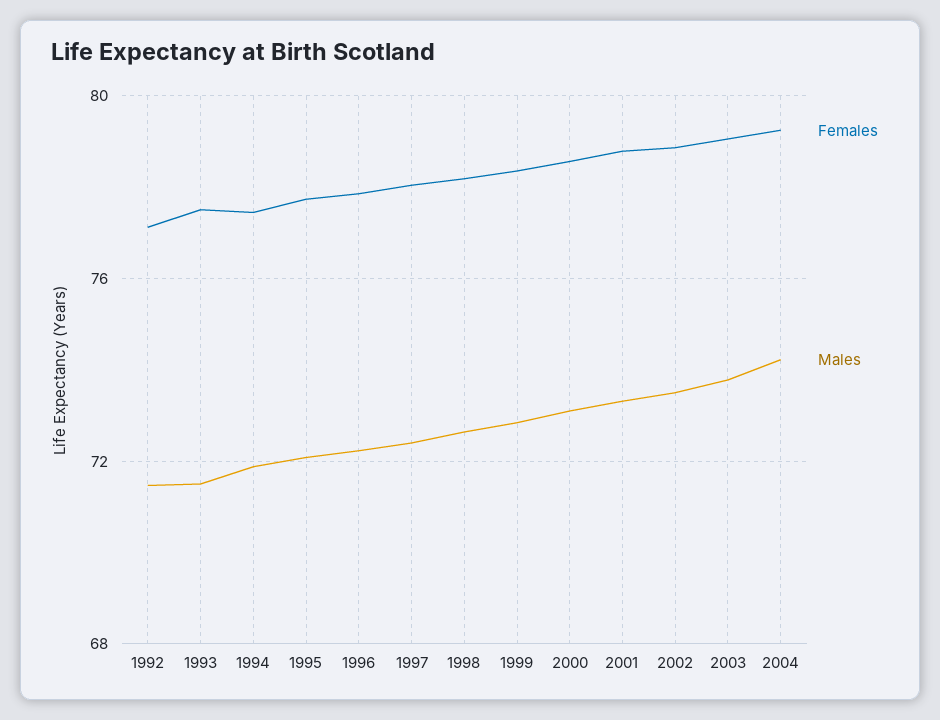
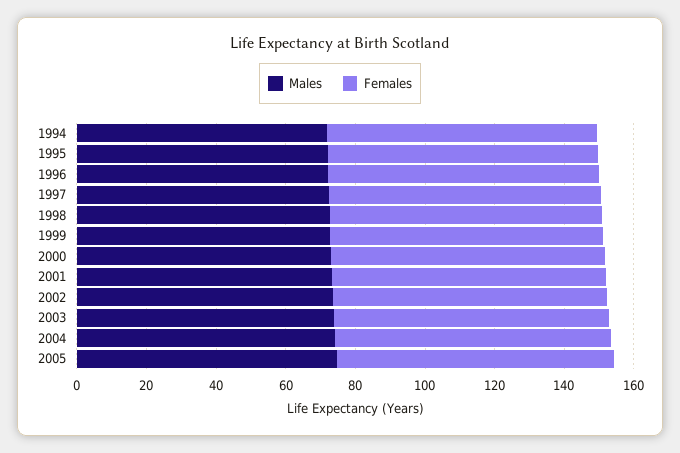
Females, 1992: 77 -> none
Males, 1992: 71.5 -> none
Females, 1993: 77.5 -> none
Males, 1993: 71.5 -> none
Males, 2005: none -> 75
Females, 2005: none -> 80

